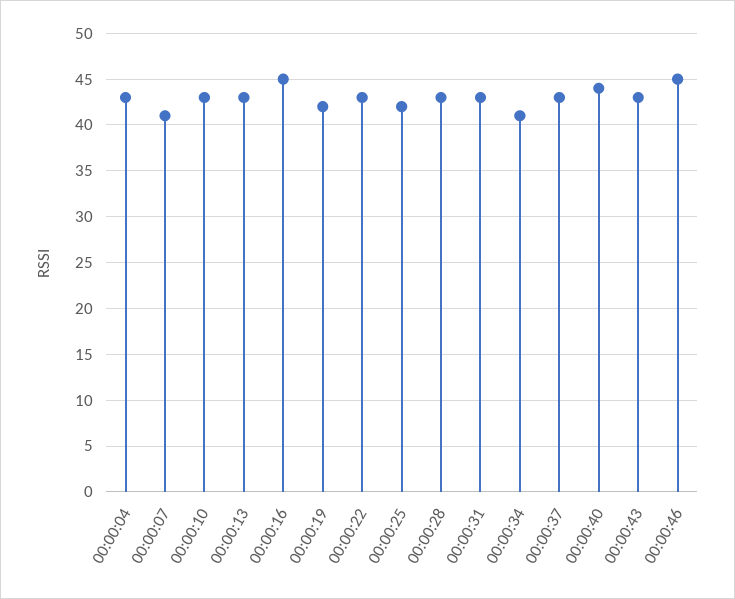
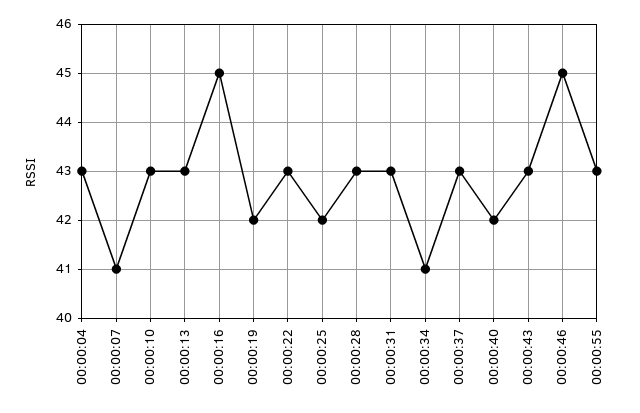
00:00:40: 44 -> 42
00:00:55: none -> 43

